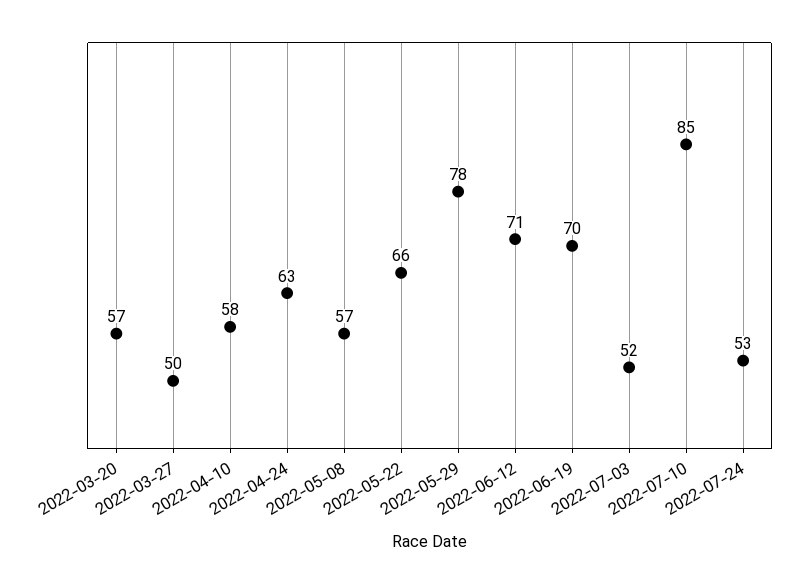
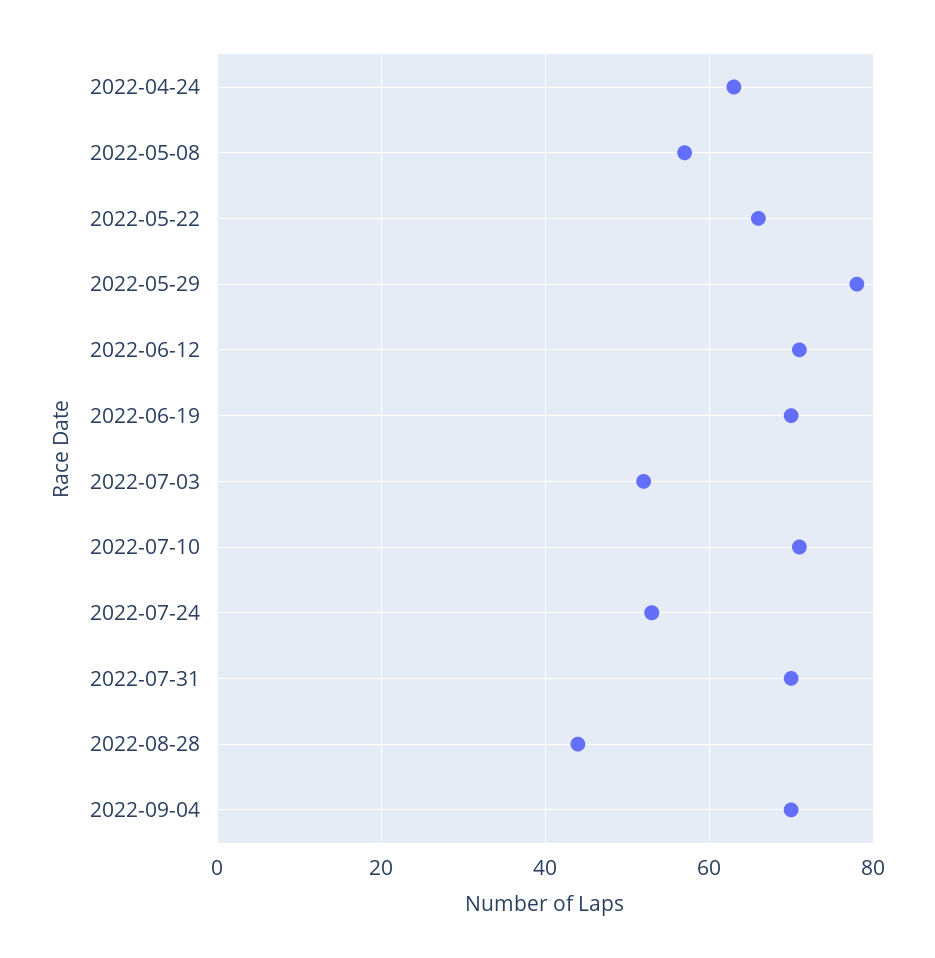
2022-03-20: 57 -> none
2022-03-27: 50 -> none
2022-04-10: 58 -> none
2022-07-10: 85 -> 70
2022-07-31: none -> 70
2022-08-28: none -> 45
2022-09-04: none -> 70

